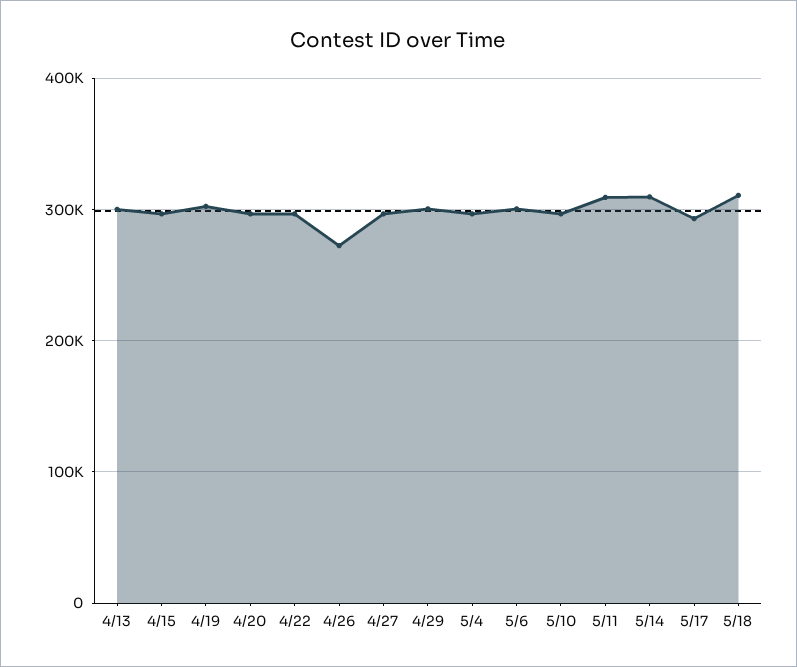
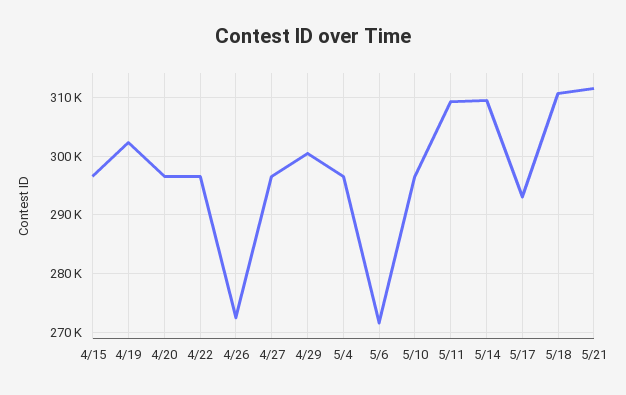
4/13: 300000 -> none
5/6: 300000 -> 272000
5/21: none -> 312000

